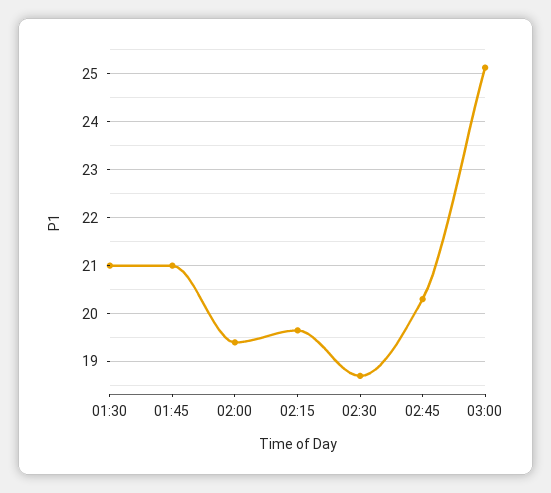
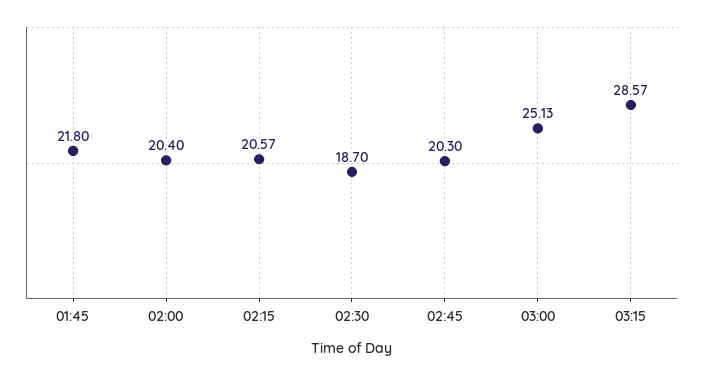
01:30: 21 -> none
01:45: 21 -> 21.8
02:00: 19.4 -> 20.4
02:15: 19.6 -> 20.57
03:15: none -> 28.57

